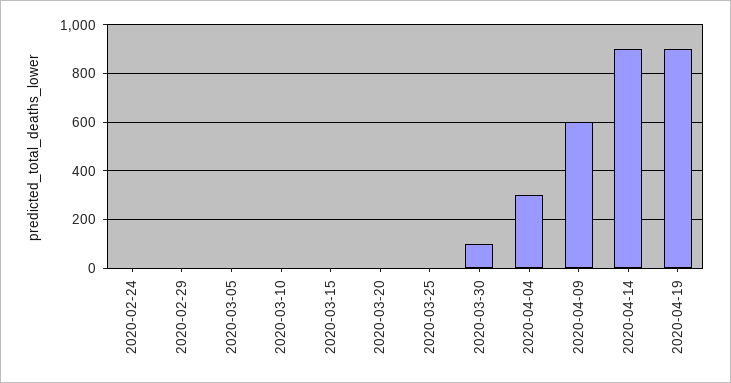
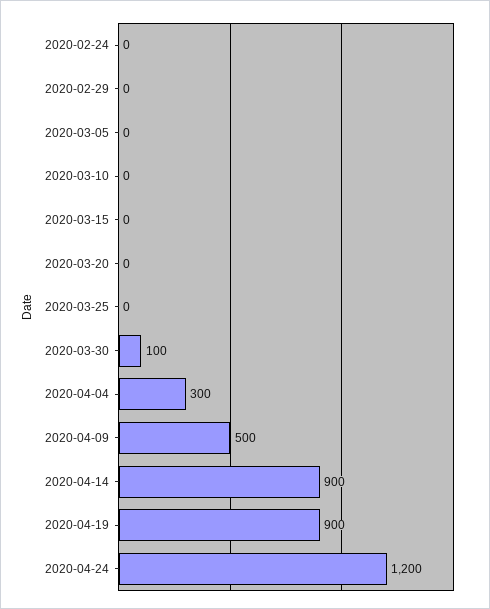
2020-04-09: 600 -> 500
2020-04-24: none -> 1200

